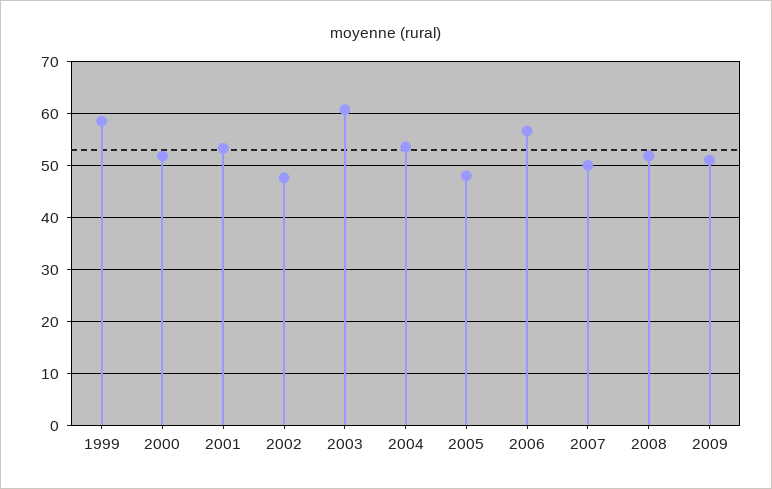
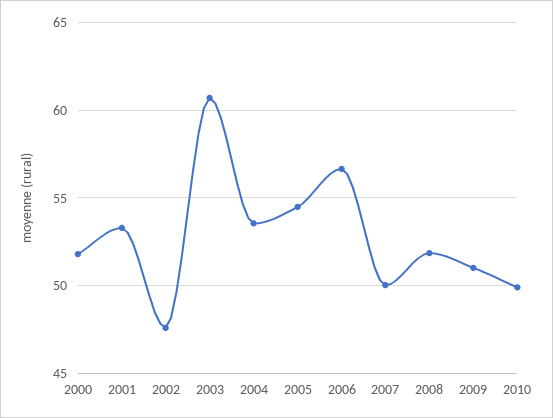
1999: 58 -> none
2005: 48 -> 54.5
2010: none -> 50

